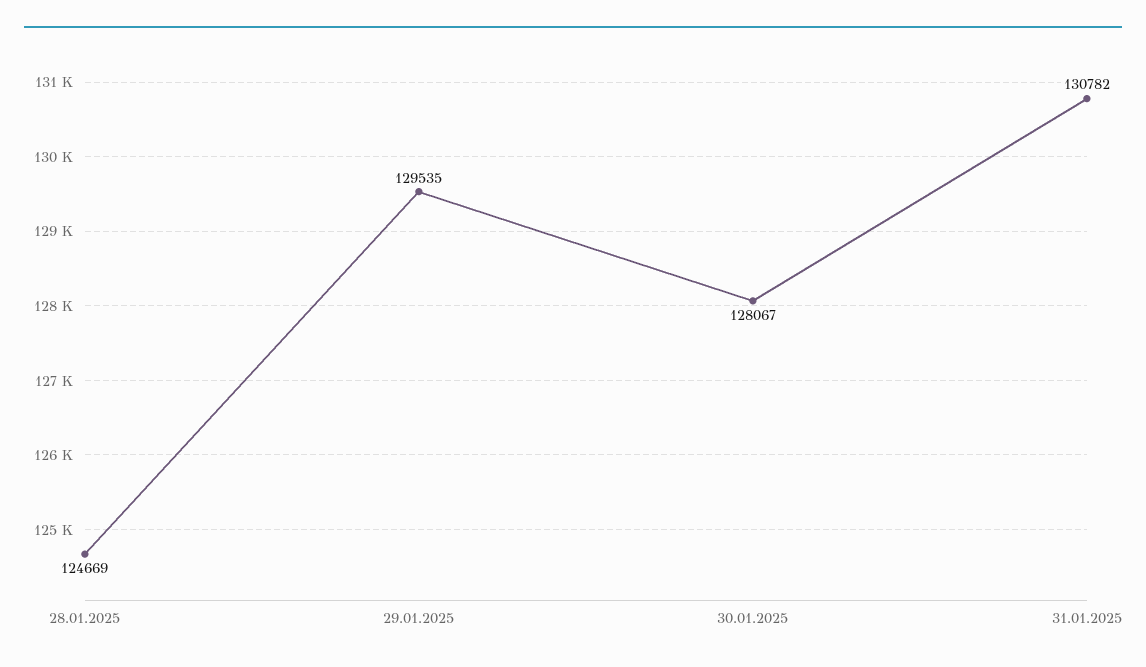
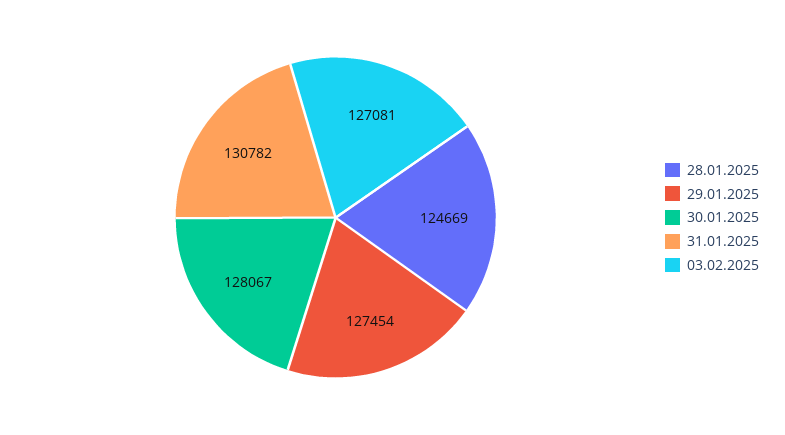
29.01.2025: 129535 -> 127454
03.02.2025: none -> 127081

